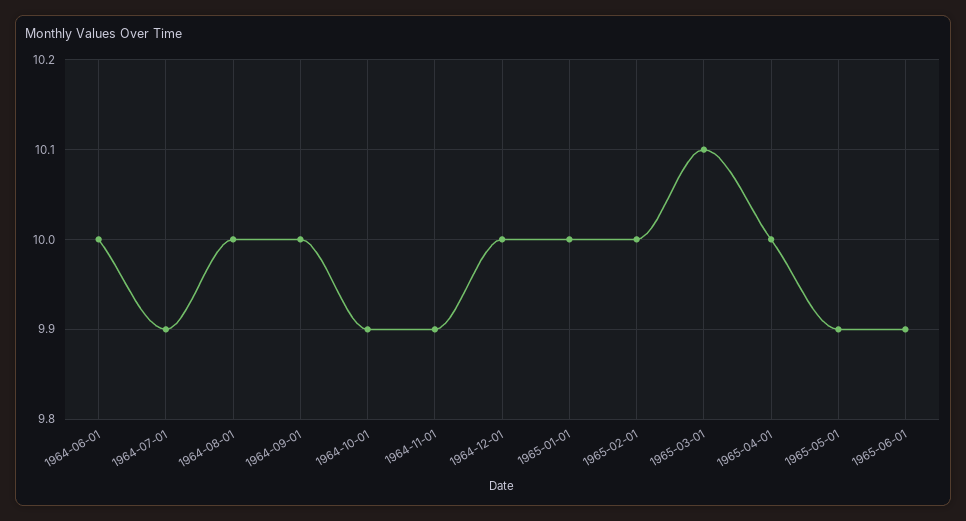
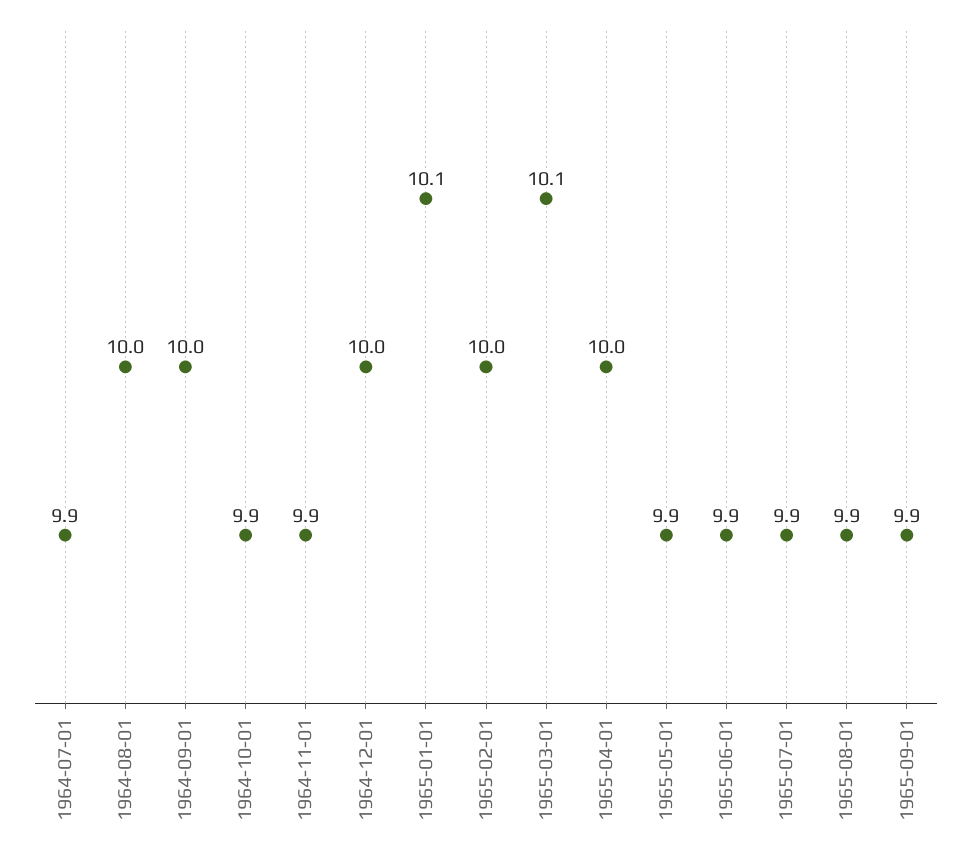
1964-06-01: 10 -> none
1965-01-01: 10 -> 10.1
1965-07-01: none -> 9.9
1965-08-01: none -> 9.9
1965-09-01: none -> 9.9

